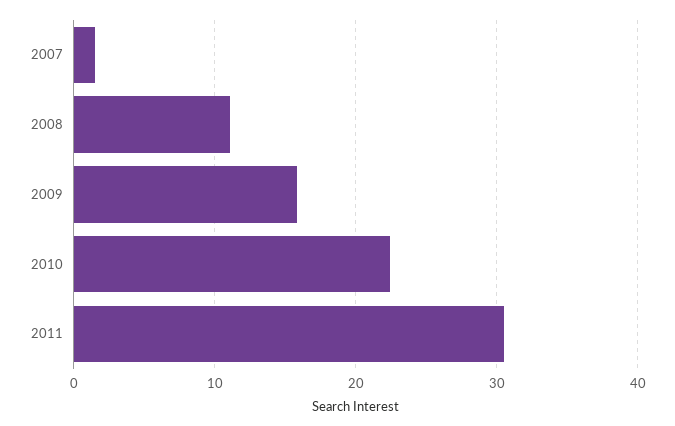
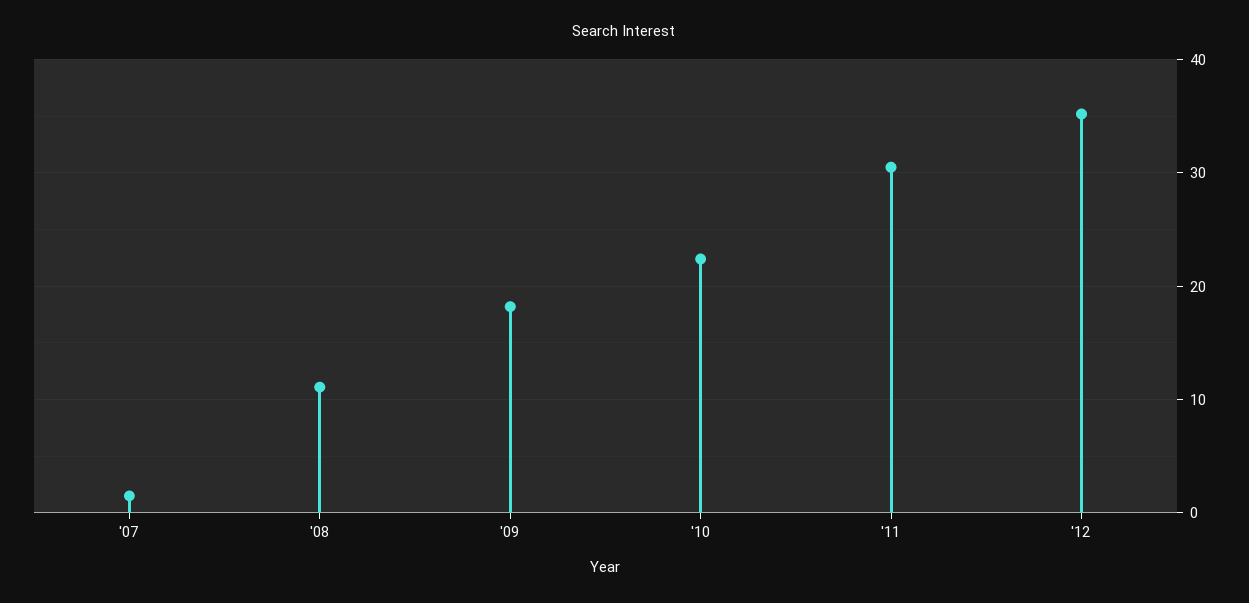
2009: 16 -> 18
'12: none -> 35

